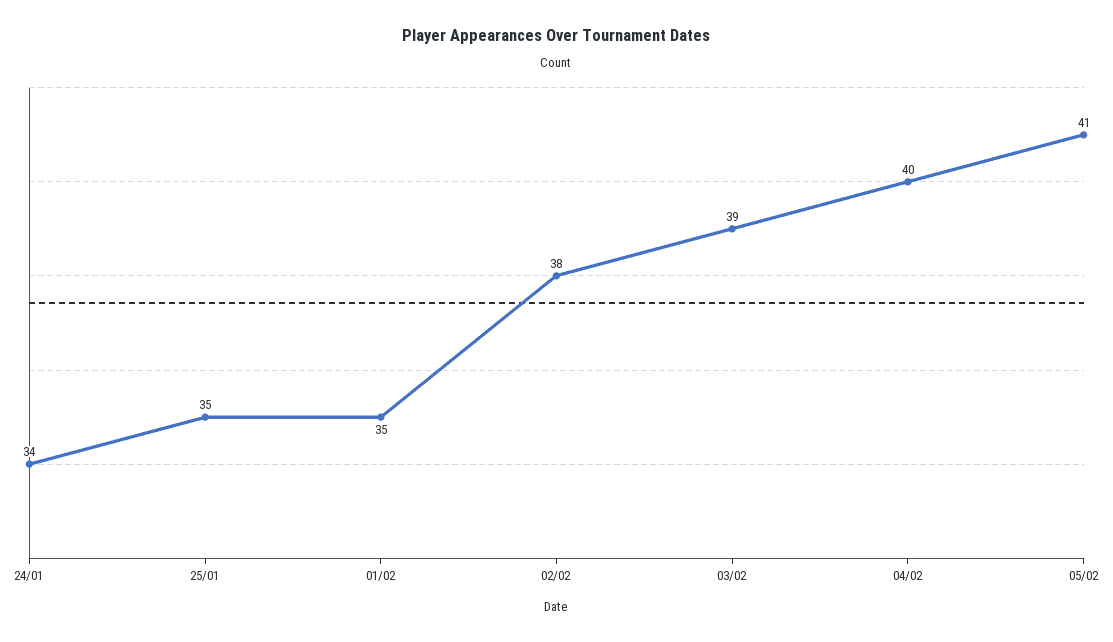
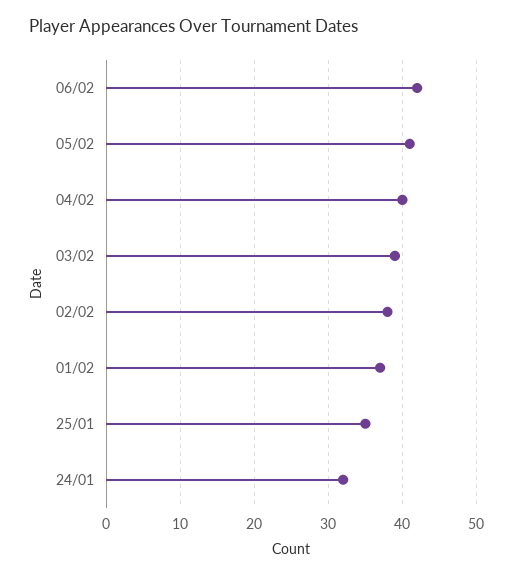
24/01: 34 -> 32
01/02: 35 -> 37
06/02: none -> 42

